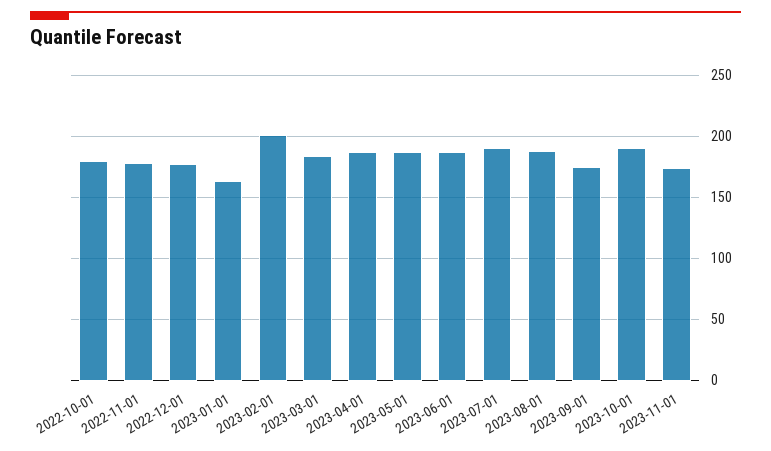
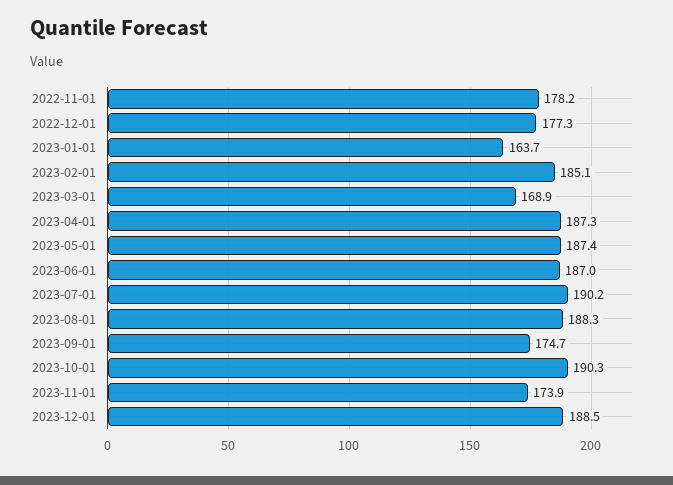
2022-10-01: 180 -> none
2023-02-01: 200 -> 185.1
2023-03-01: 185 -> 168.9
2023-12-01: none -> 188.5

